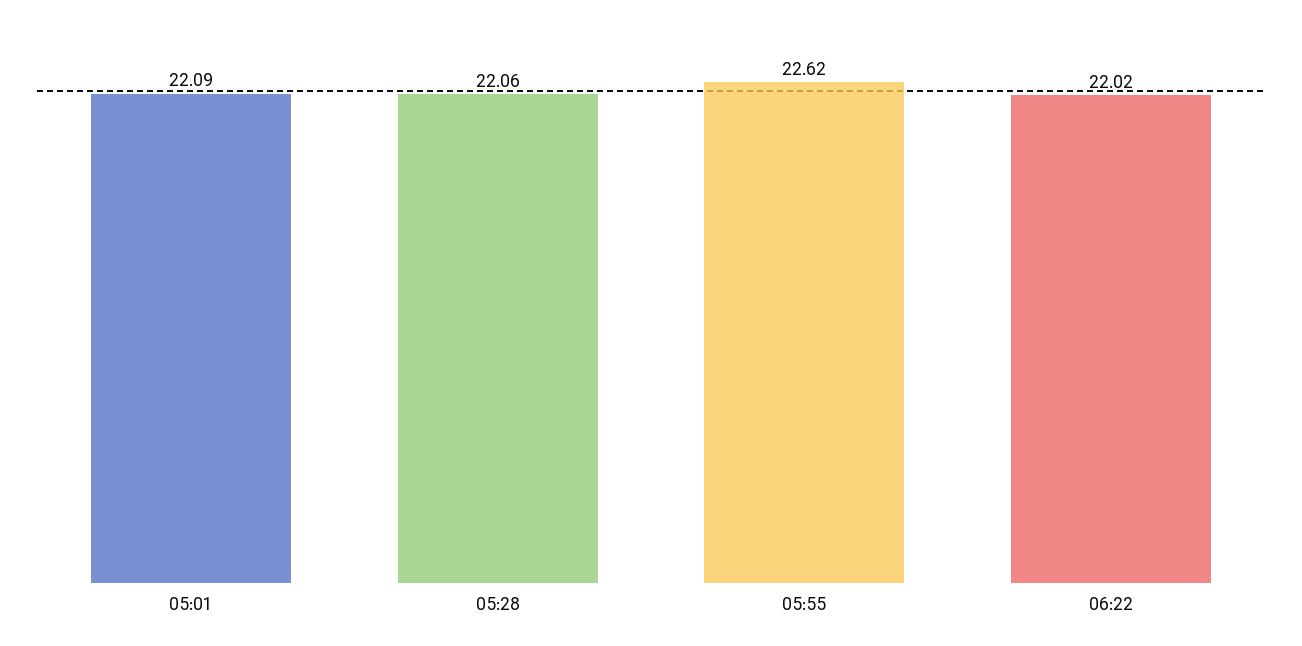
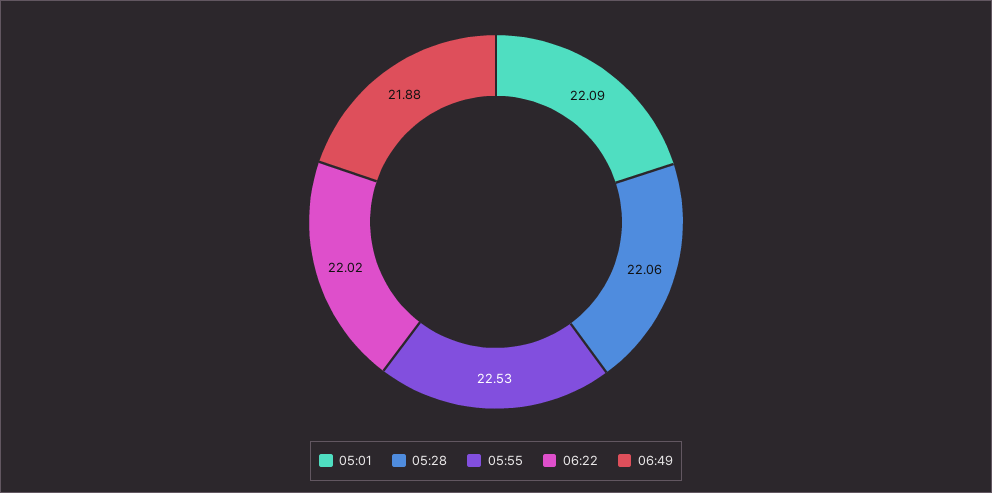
05:55: 22.62 -> 22.53
06:49: none -> 21.88

